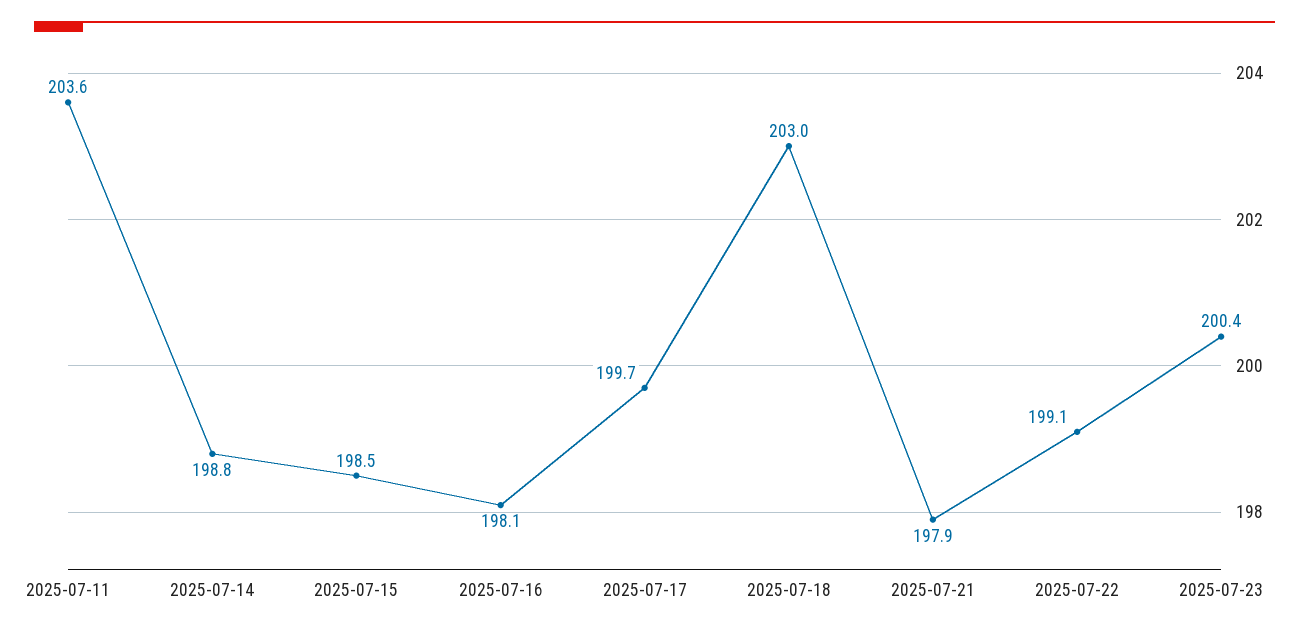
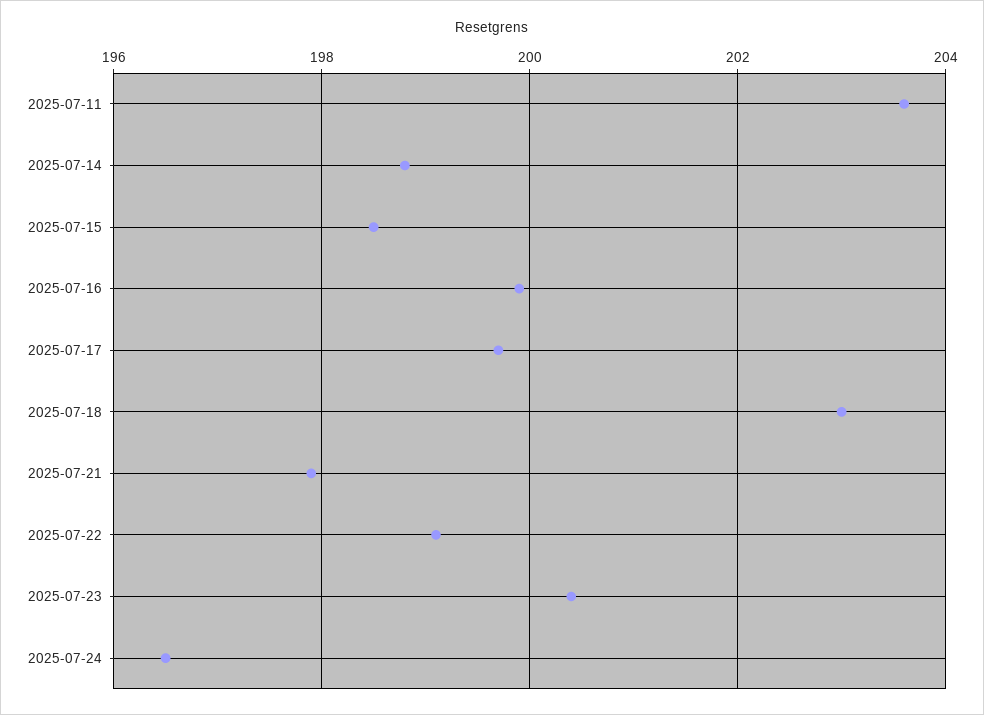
2025-07-16: 198.1 -> 200
2025-07-24: none -> 196.5

